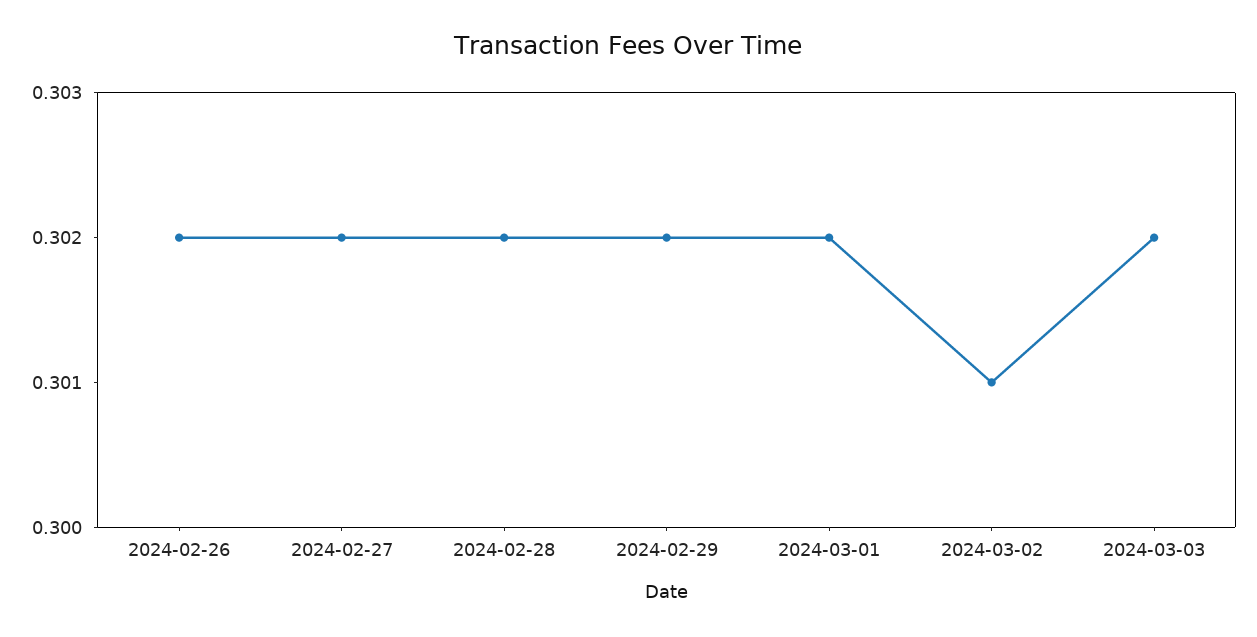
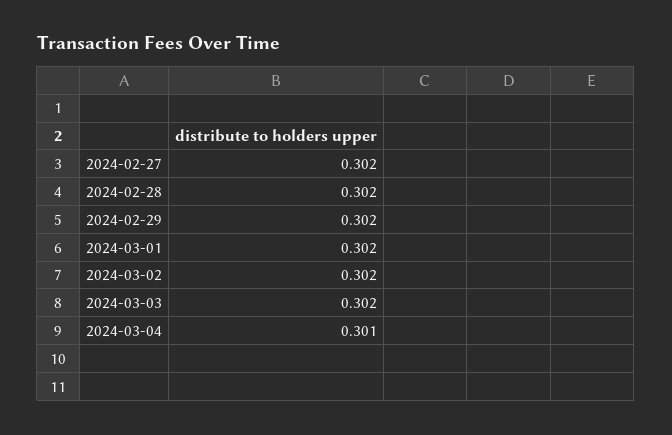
2024-02-26: 0.302 -> none
2024-03-02: 0.301 -> 0.302
2024-03-04: none -> 0.301

